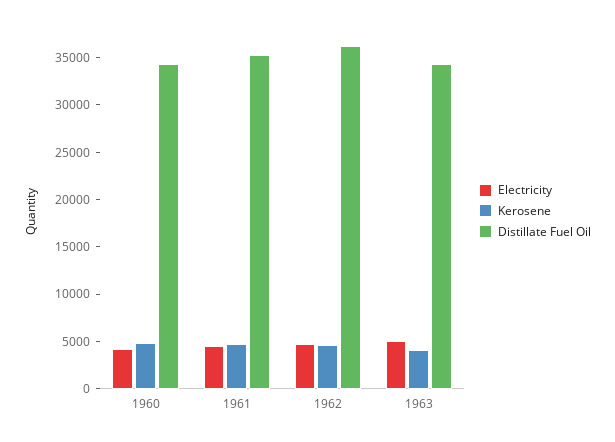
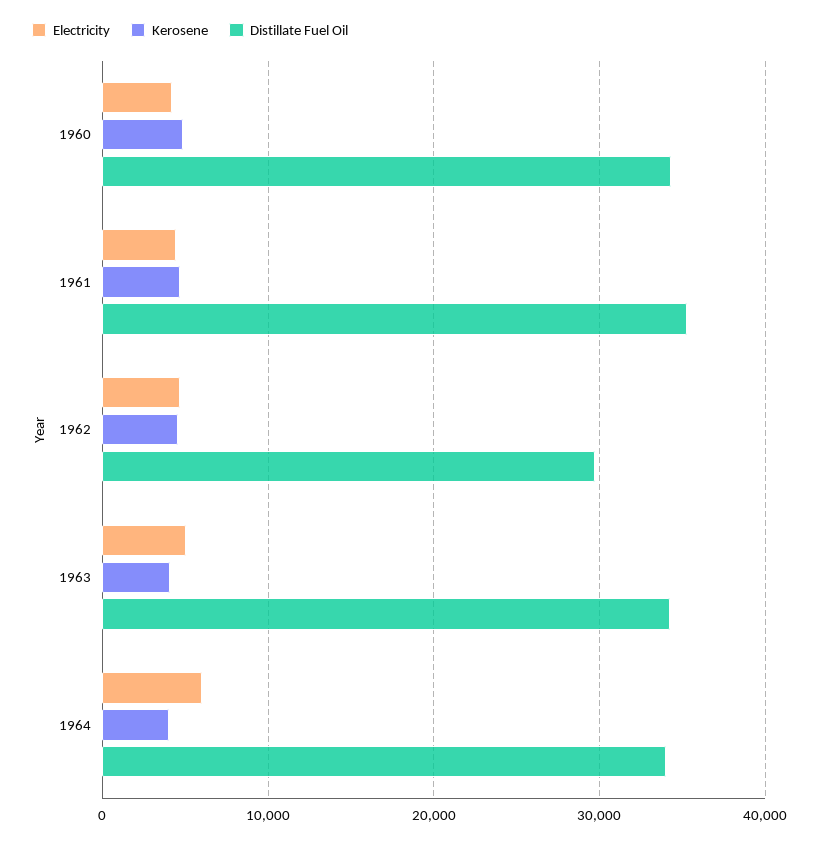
Distillate Fuel Oil, 1962: 36000 -> 30000
Electricity, 1964: none -> 6000
Kerosene, 1964: none -> 4000
Distillate Fuel Oil, 1964: none -> 34000

